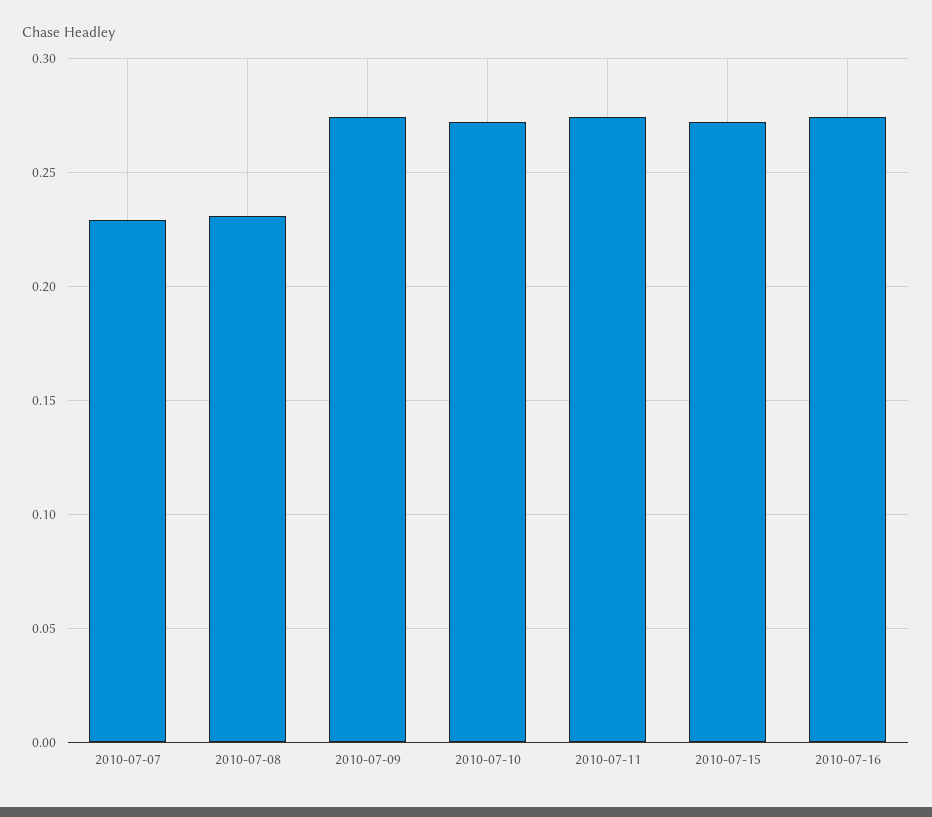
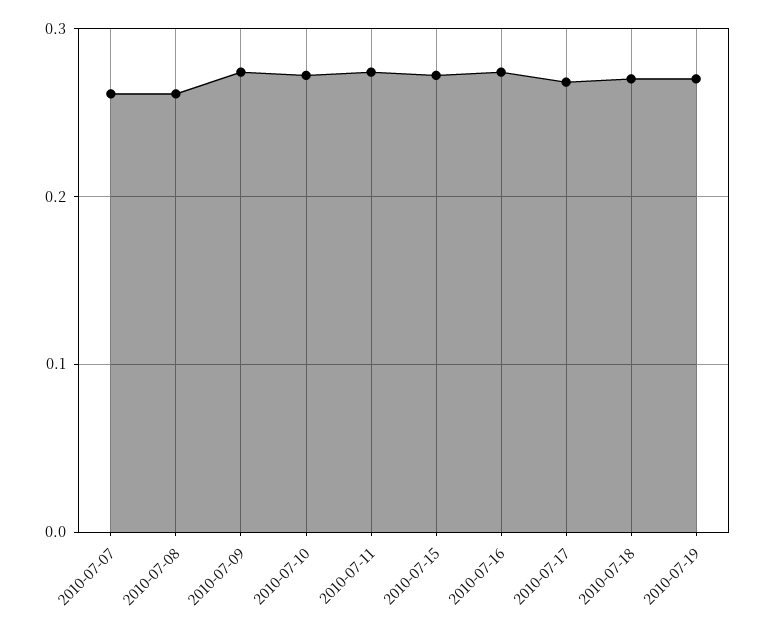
2010-07-07: 0.23 -> 0.26
2010-07-08: 0.23 -> 0.26
2010-07-17: none -> 0.27
2010-07-18: none -> 0.27
2010-07-19: none -> 0.27

